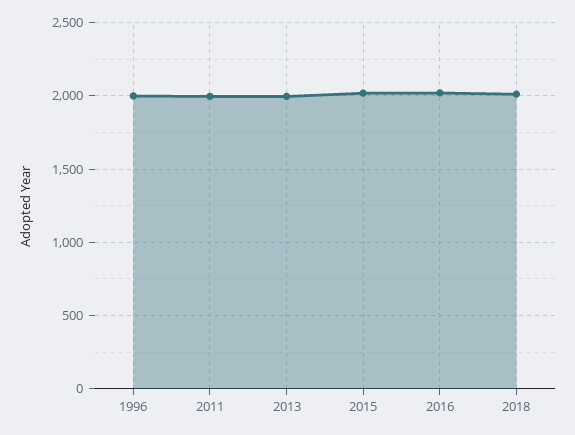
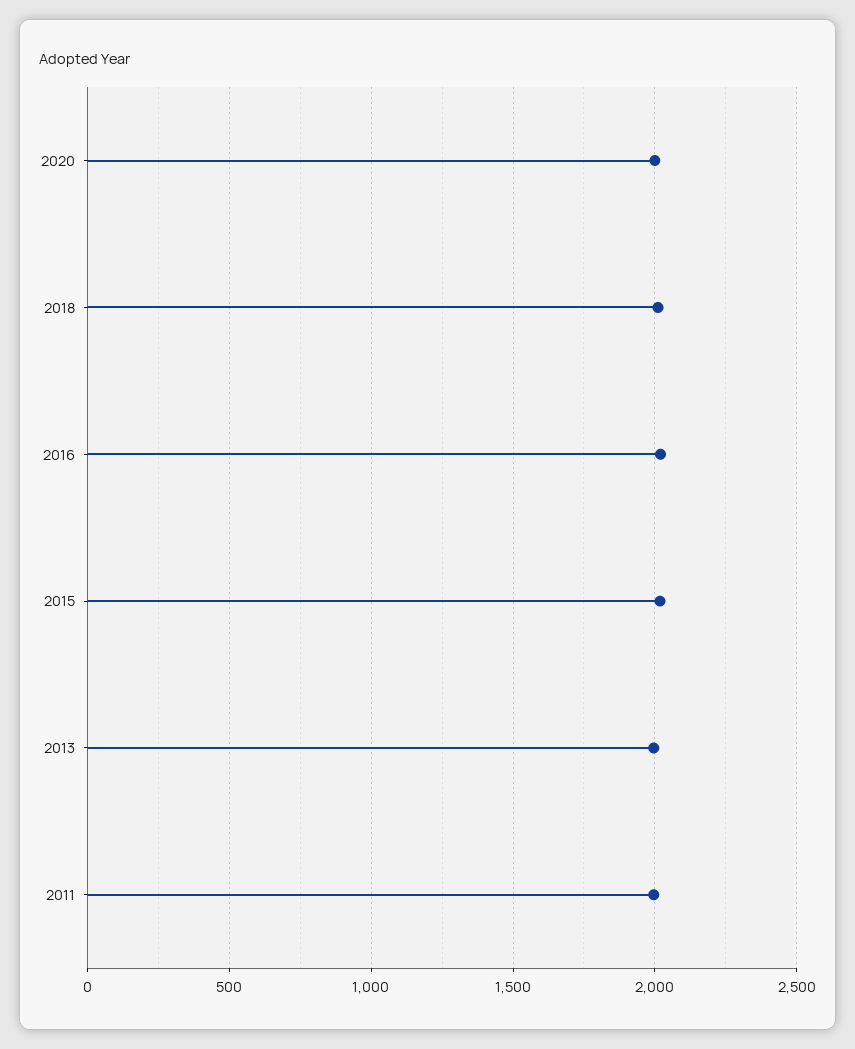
1996: 2000 -> none
2020: none -> 2000

